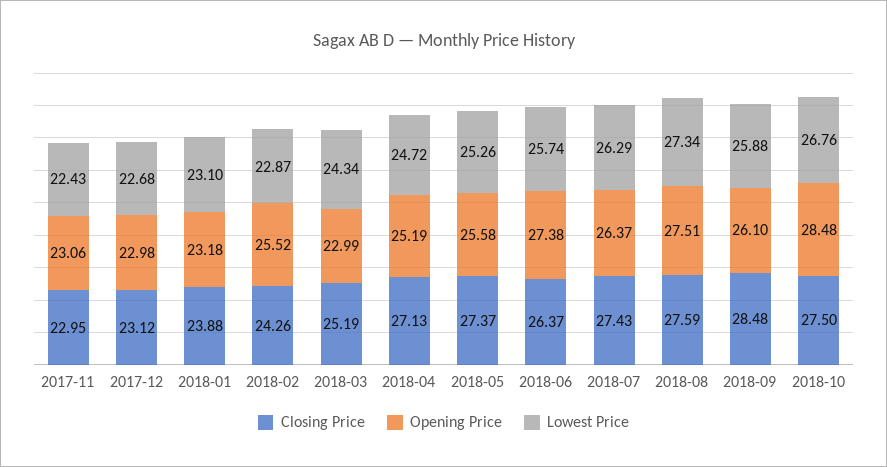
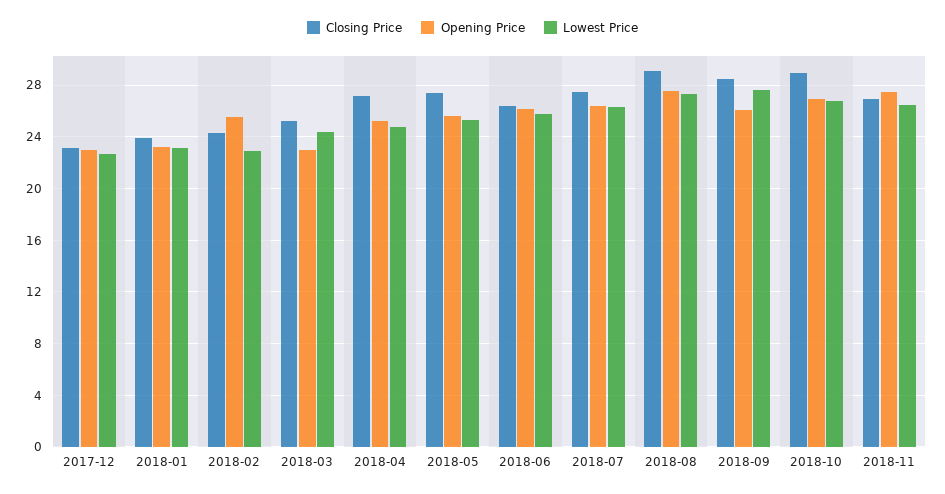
Closing Price, 2017-11: 22.95 -> none
Opening Price, 2017-11: 23.06 -> none
Lowest Price, 2017-11: 22.43 -> none
Opening Price, 2018-06: 27.38 -> 26
Closing Price, 2018-08: 27.59 -> 29
Lowest Price, 2018-09: 25.88 -> 27.5
Closing Price, 2018-10: 27.5 -> 29
Opening Price, 2018-10: 28.48 -> 27
Closing Price, 2018-11: none -> 27
Opening Price, 2018-11: none -> 27.5
Lowest Price, 2018-11: none -> 26.5

